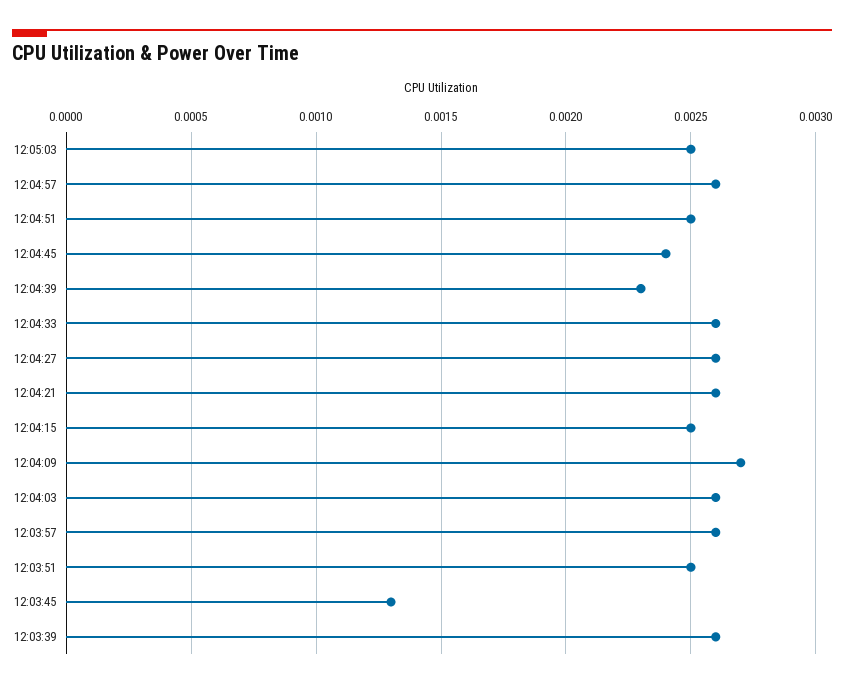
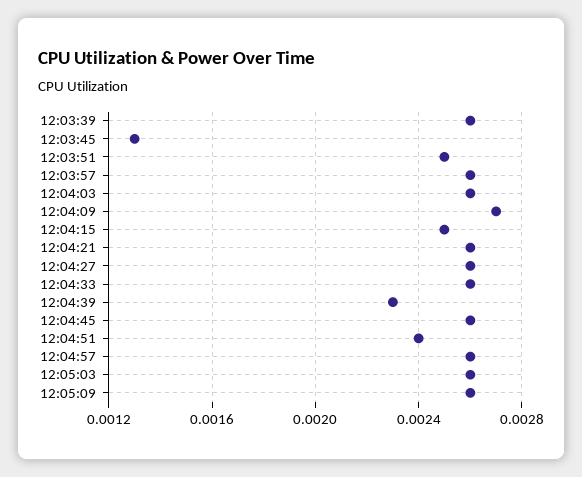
12:05:03: 0.0025 -> 0.0026
12:04:51: 0.0025 -> 0.0024
12:04:45: 0.0024 -> 0.0026
12:05:09: none -> 0.0026

